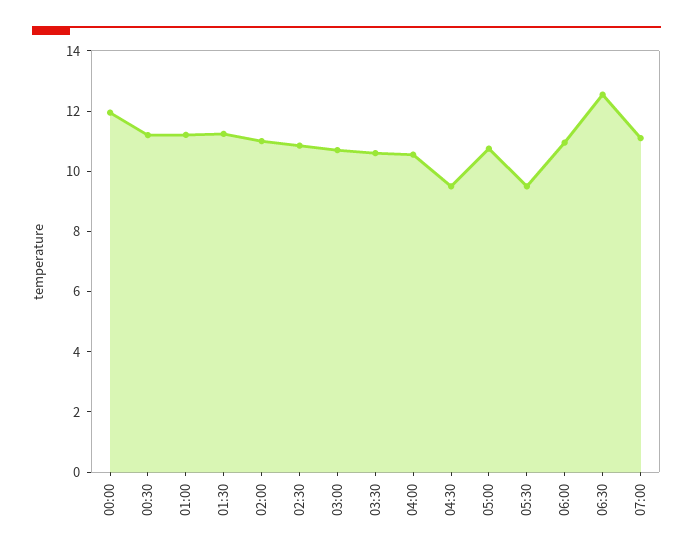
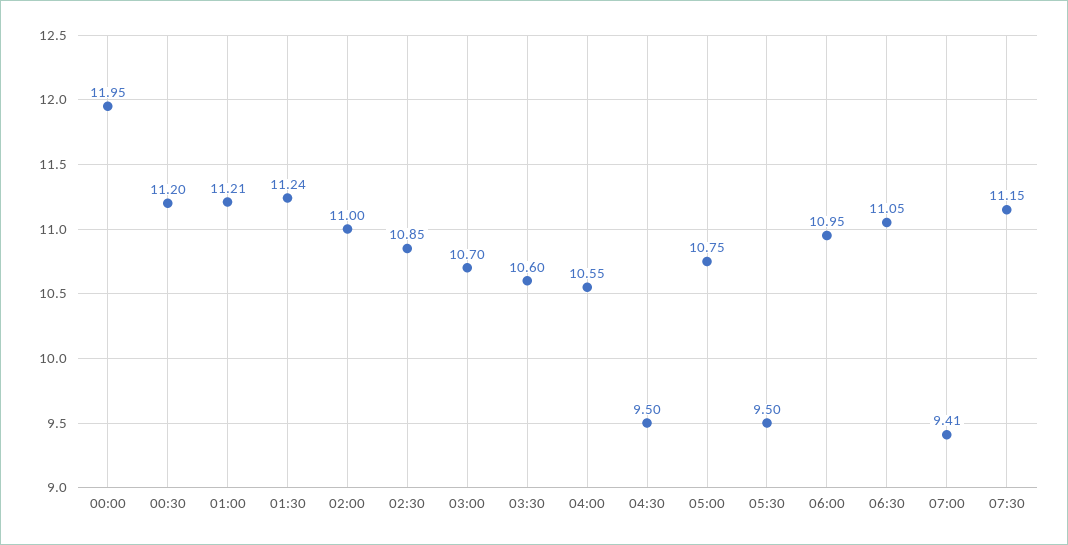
06:30: 12.5 -> 11.05
07:00: 11 -> 9.41
07:30: none -> 11.15

